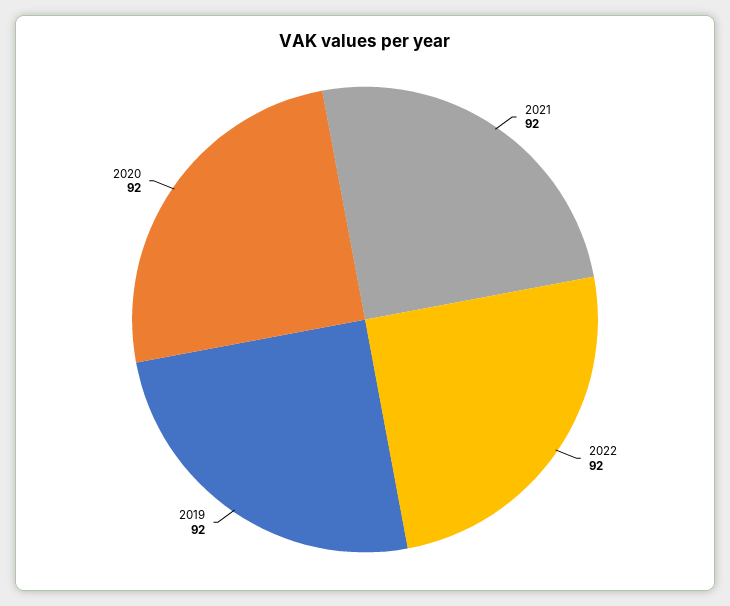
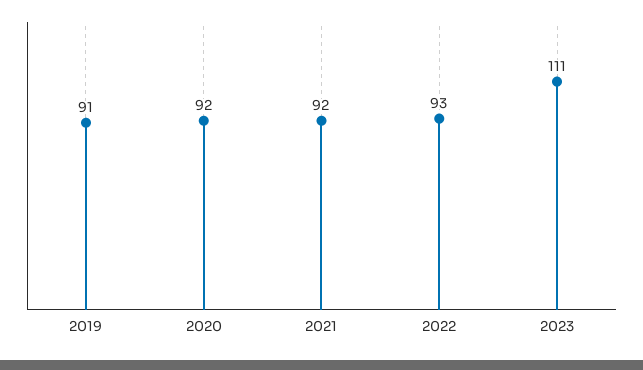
2022: 92 -> 93
2019: 92 -> 91
2023: none -> 111

